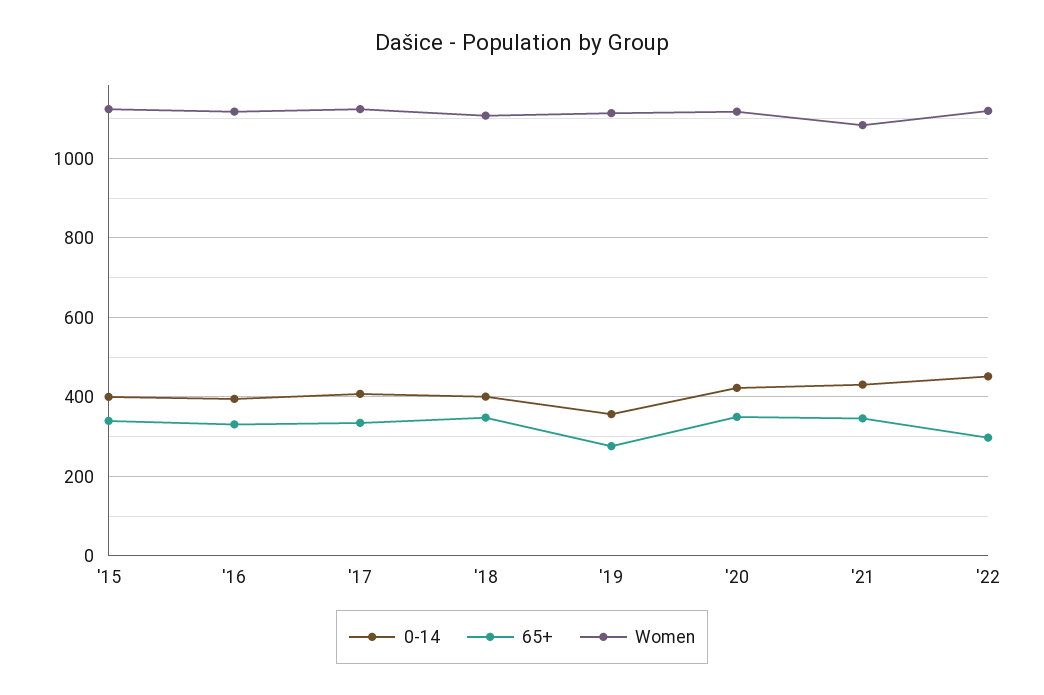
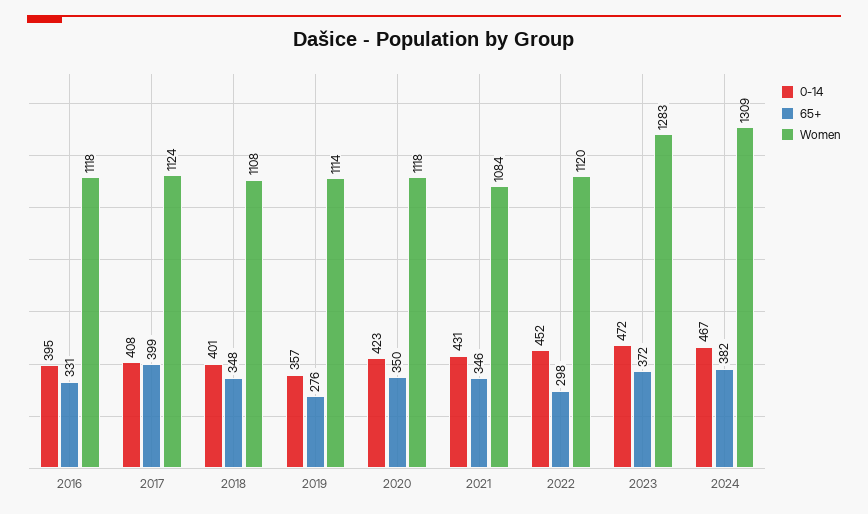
0-14, '15: 400 -> none
65+, '15: 340 -> none
Women, '15: 1120 -> none
65+, '17: 340 -> 399
0-14, 2023: none -> 472
65+, 2023: none -> 372
Women, 2023: none -> 1283
0-14, 2024: none -> 467
65+, 2024: none -> 382
Women, 2024: none -> 1309

